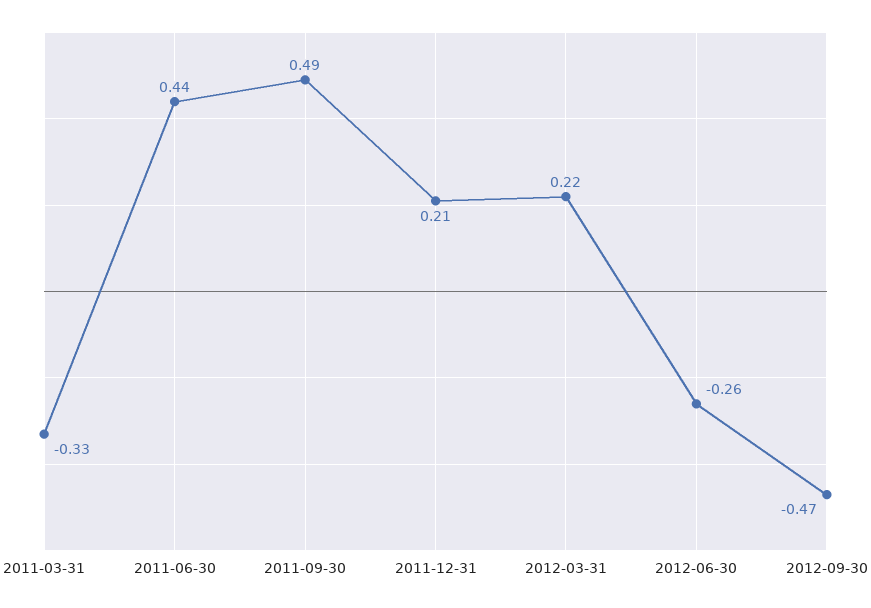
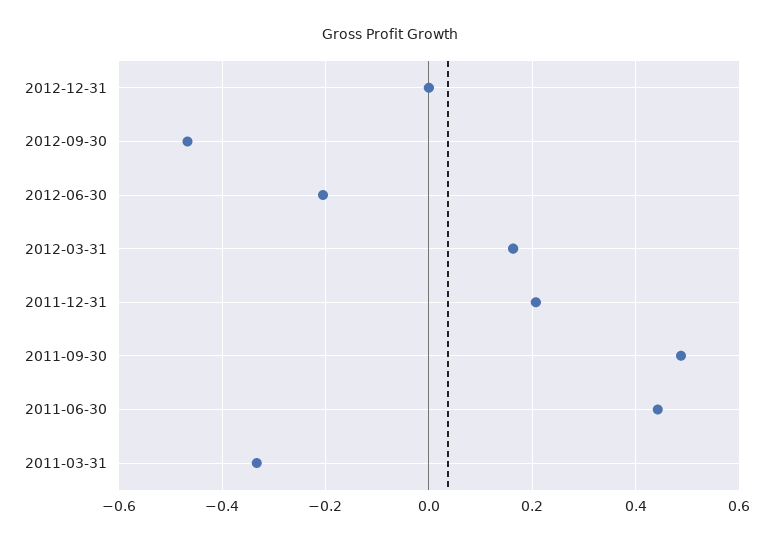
2012-03-31: 0.22 -> 0.16
2012-06-30: -0.26 -> -0.2
2012-12-31: none -> 0

